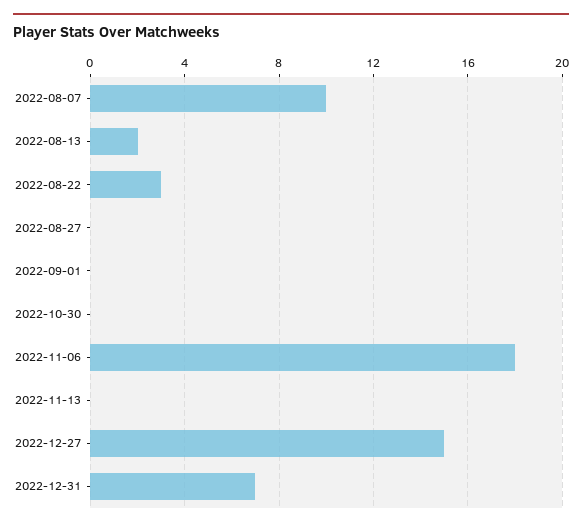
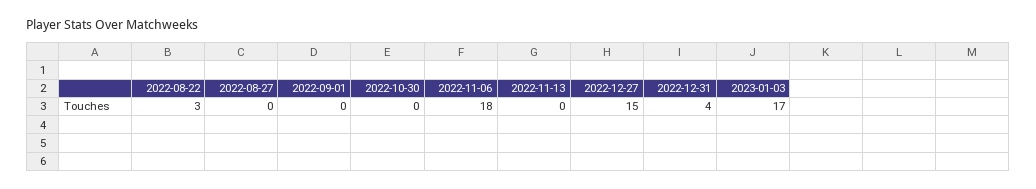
2022-08-07: 10 -> none
2022-08-13: 2 -> none
2022-12-31: 7 -> 4
2023-01-03: none -> 17

